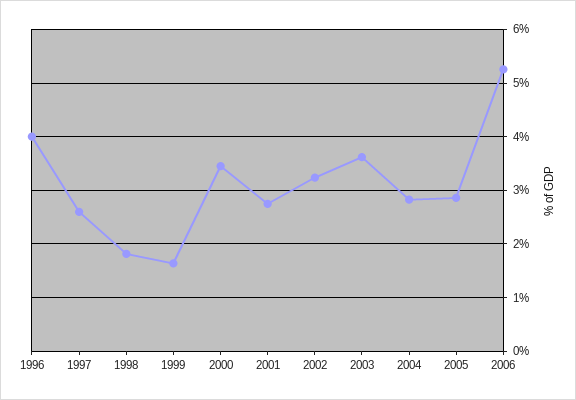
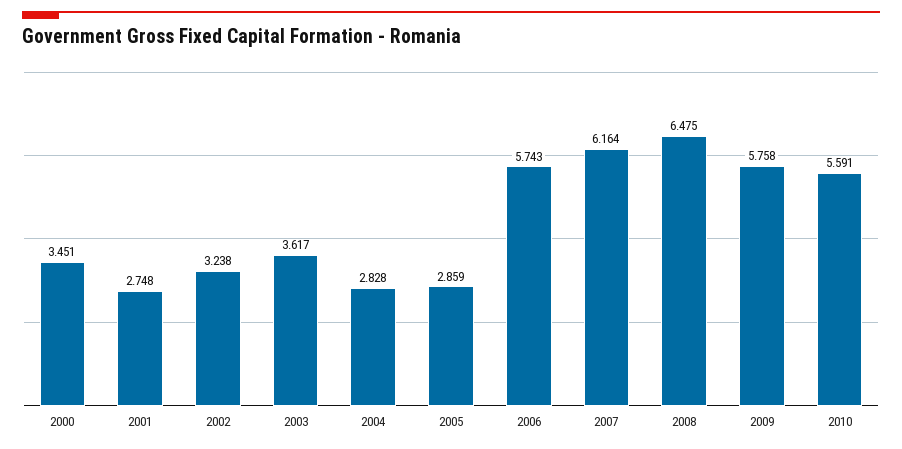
1996: 4 -> none
1997: 2.6 -> none
1998: 1.8 -> none
1999: 1.6 -> none
2006: 5.2 -> 5.743
2007: none -> 6.164
2008: none -> 6.475
2009: none -> 5.758
2010: none -> 5.591

